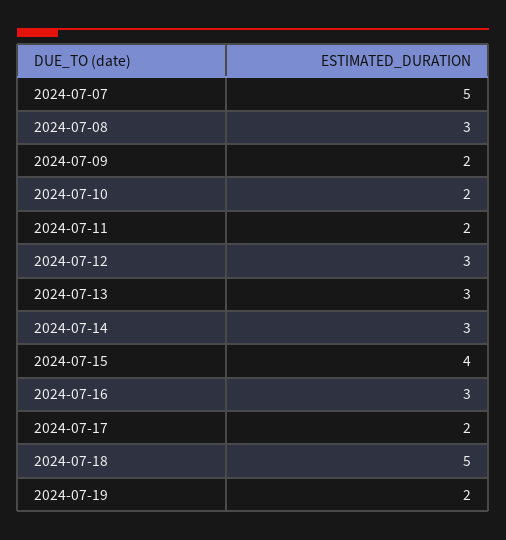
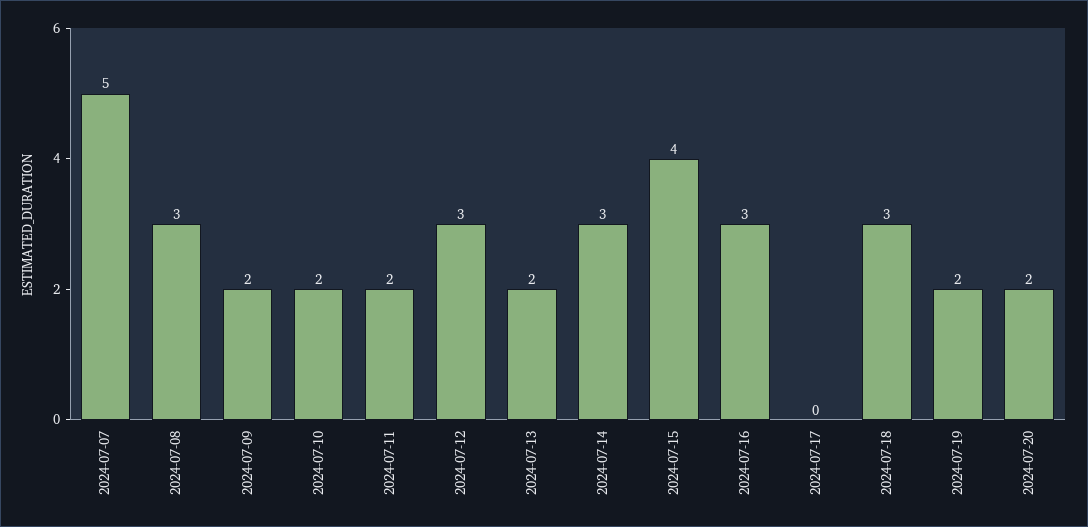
2024-07-13: 3 -> 2
2024-07-17: 2 -> 0
2024-07-18: 5 -> 3
2024-07-20: none -> 2

